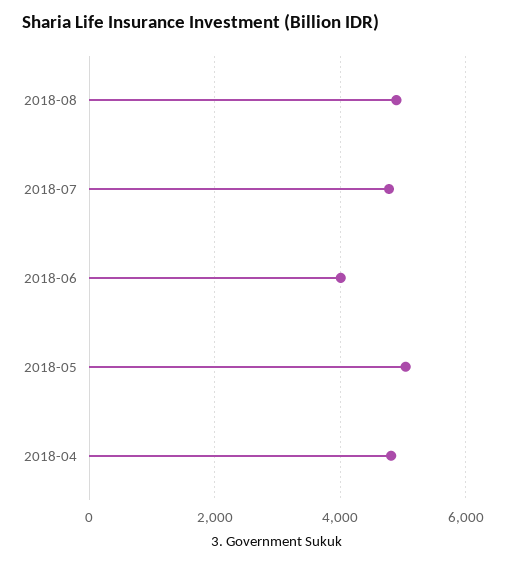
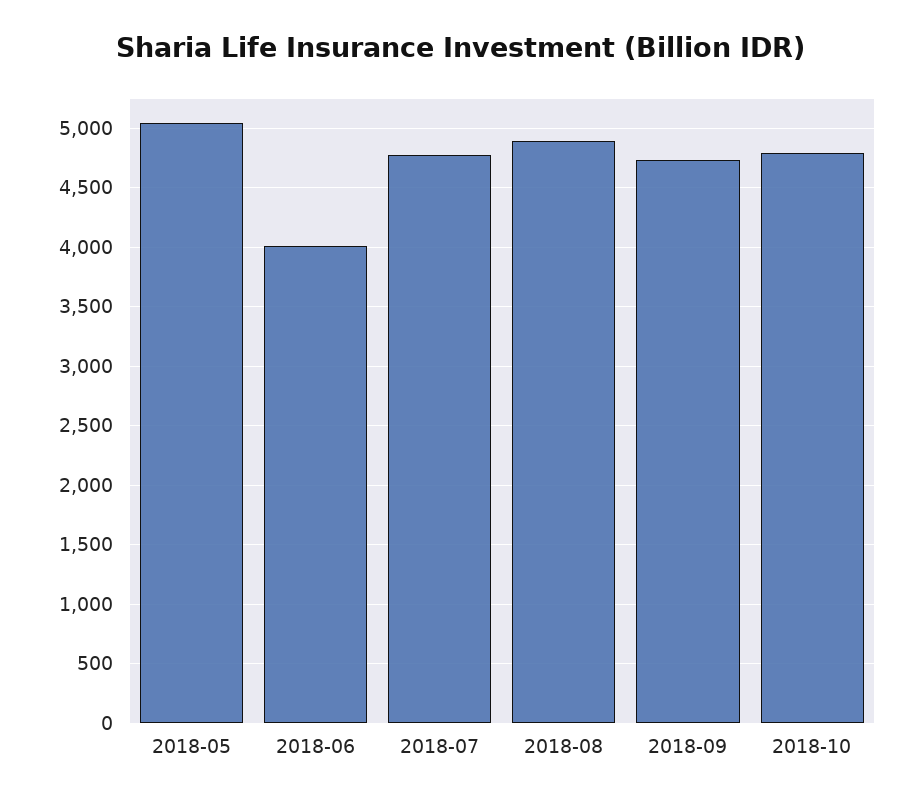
2018-04: 4800 -> none
2018-09: none -> 4700
2018-10: none -> 4800

